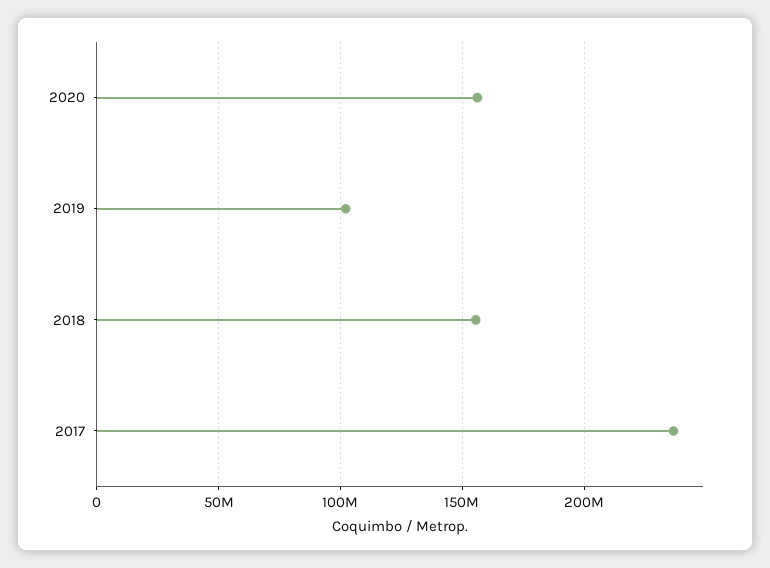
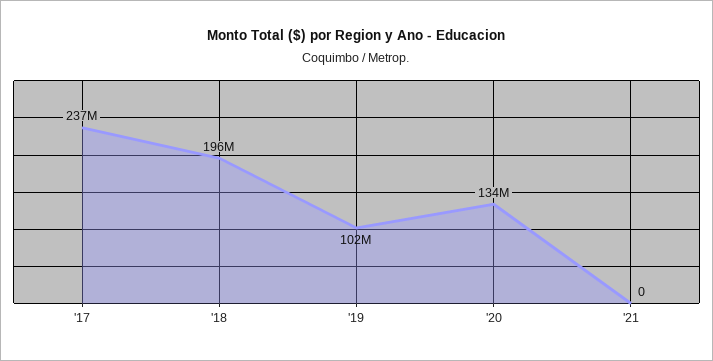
2020: 155000000 -> 134000000
2018: 155000000 -> 196000000
'21: none -> 0

